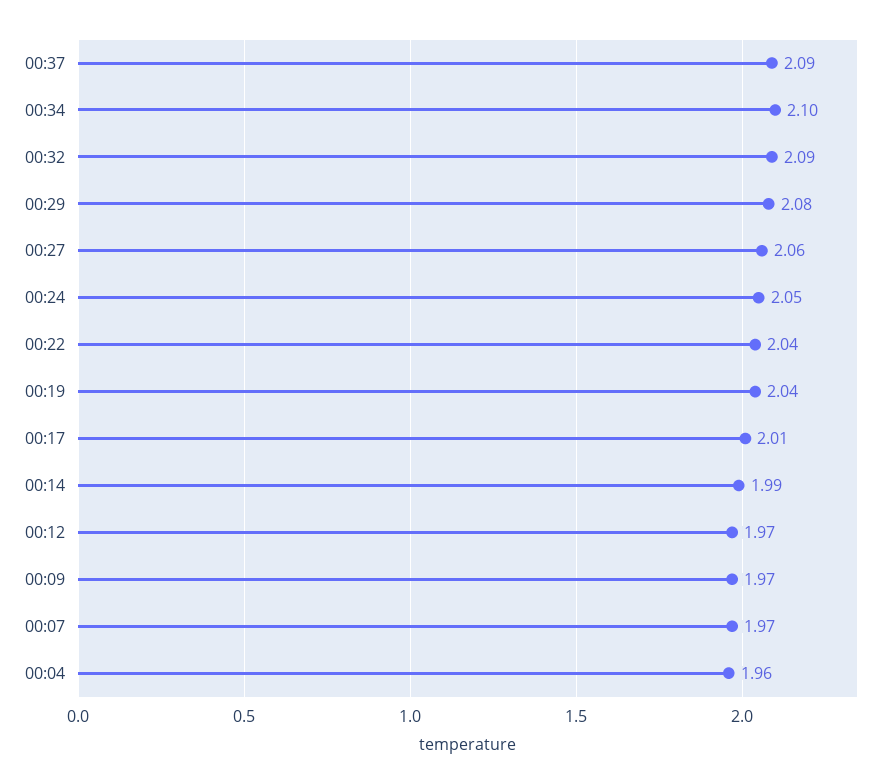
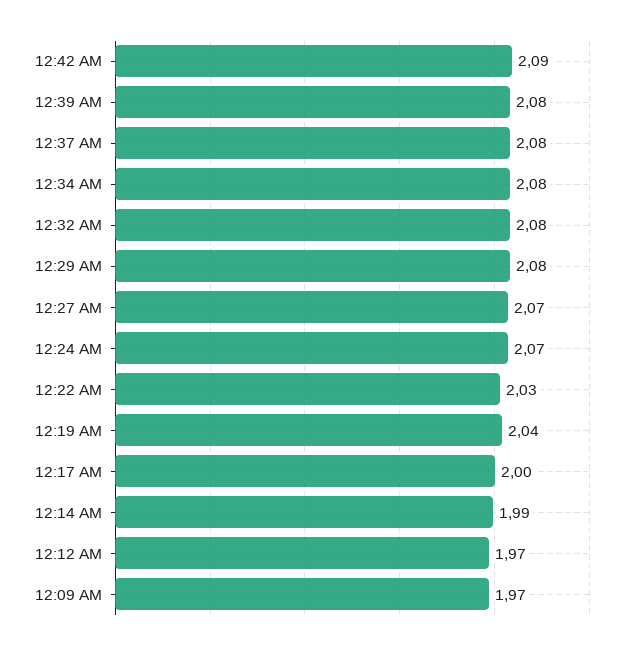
00:37: 2.09 -> 2.08
00:34: 2.1 -> 2.08
00:32: 2.09 -> 2.08
00:27: 2.06 -> 2.07
00:24: 2.05 -> 2.07
00:22: 2.04 -> 2.03
00:17: 2.01 -> 2
00:07: 1.97 -> none
00:04: 1.96 -> none
12:42 AM: none -> 2.09
12:39 AM: none -> 2.08

